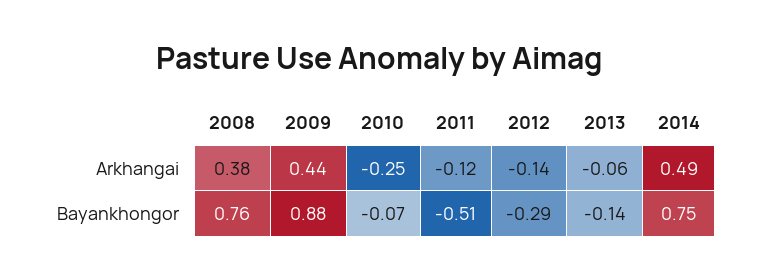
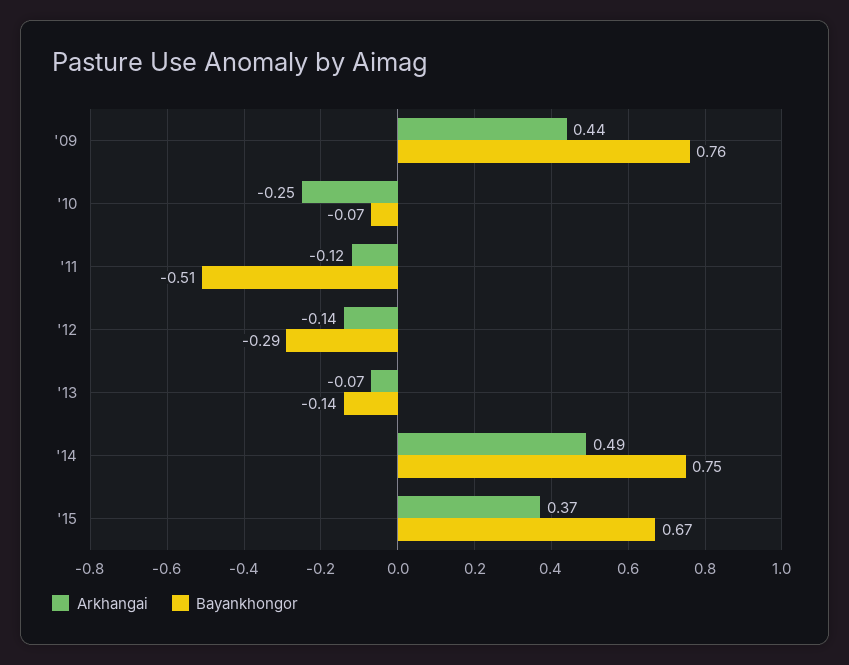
Arkhangai, 2008: 0.38 -> none
Arkhangai, 2013: -0.06 -> -0.07
Bayankhongor, 2008: 0.76 -> none
Bayankhongor, 2009: 0.88 -> 0.76
Arkhangai, '15: none -> 0.37
Bayankhongor, '15: none -> 0.67

